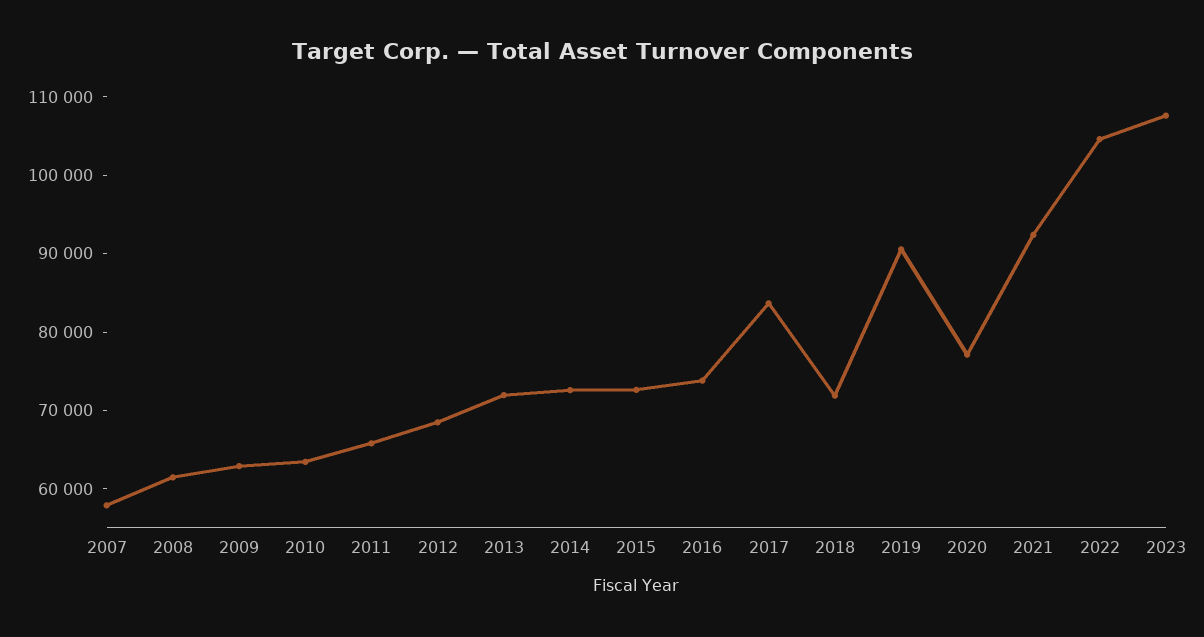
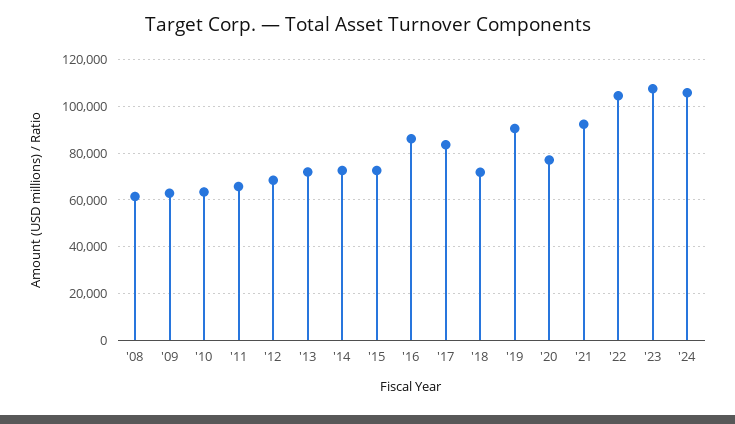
2007: 58000 -> none
2016: 74000 -> 85000
'24: none -> 105000

